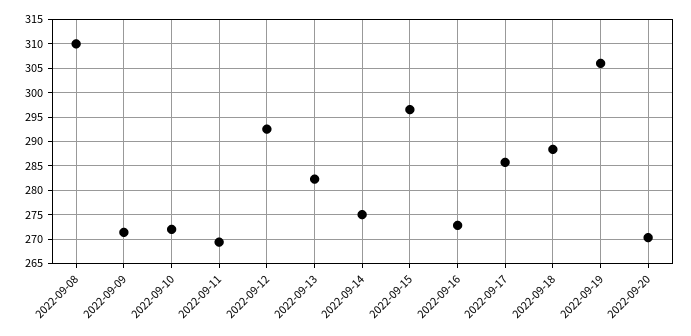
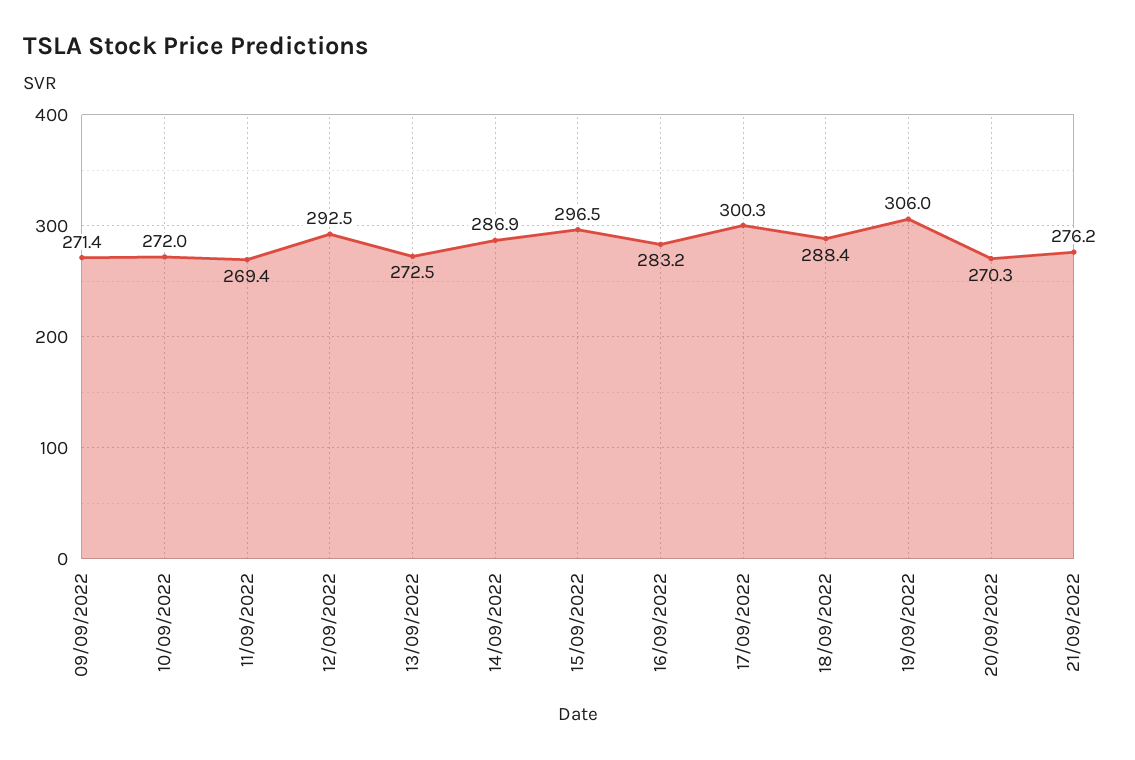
2022-09-08: 310 -> none
2022-09-13: 282.5 -> 272.5
2022-09-14: 275 -> 286.9
2022-09-16: 272.5 -> 283.2
2022-09-17: 285 -> 300.3
21/09/2022: none -> 276.2

